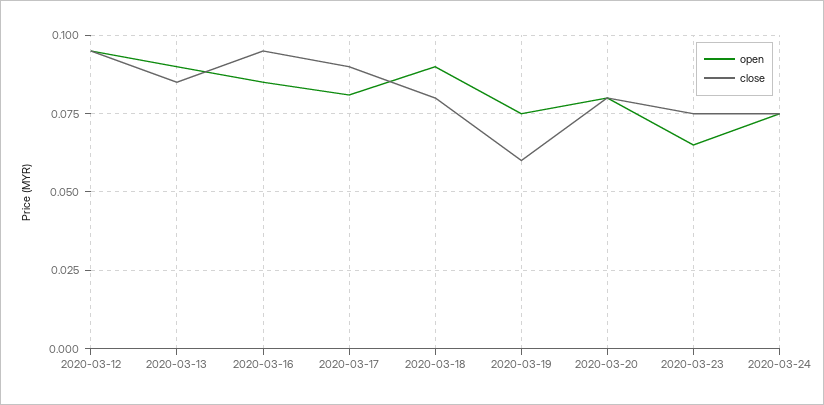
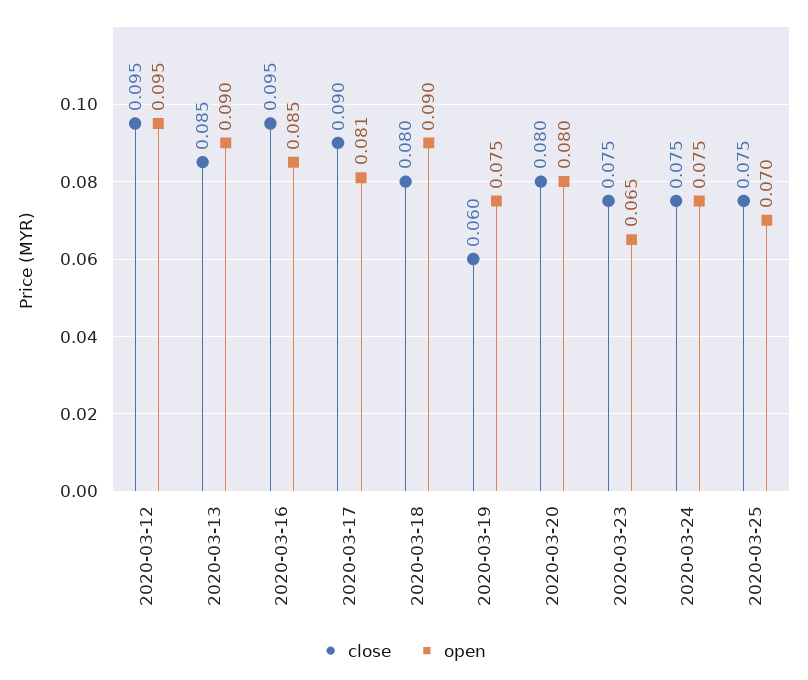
close, 2020-03-25: none -> 0.075
open, 2020-03-25: none -> 0.07

